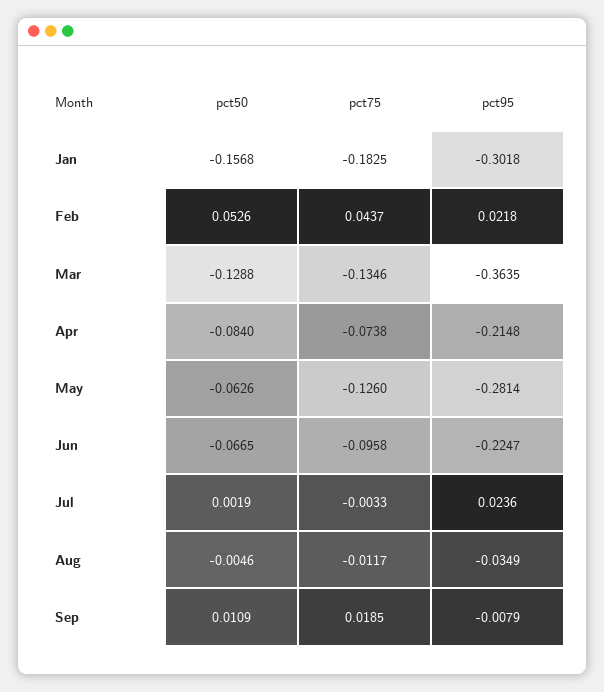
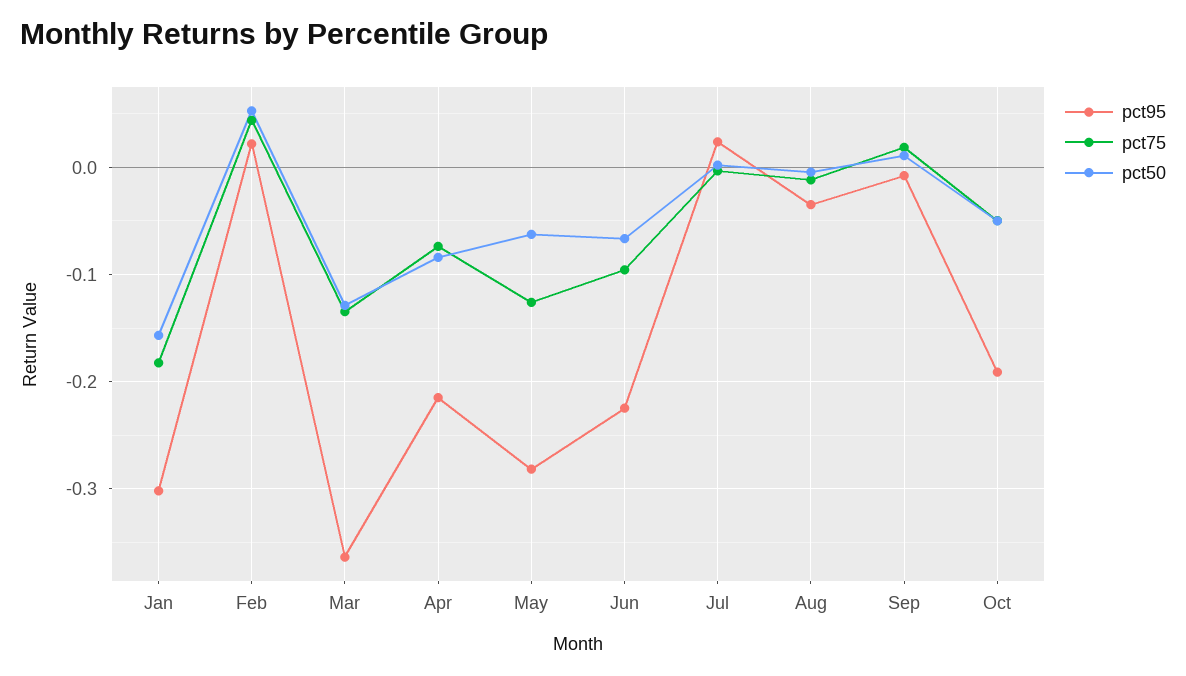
pct95, Oct: none -> -0.19
pct75, Oct: none -> -0.05
pct50, Oct: none -> -0.05

